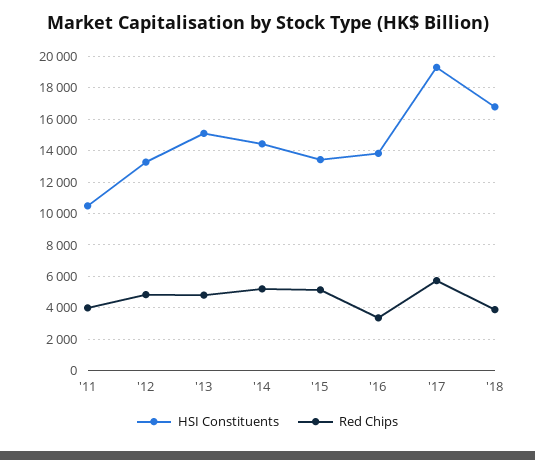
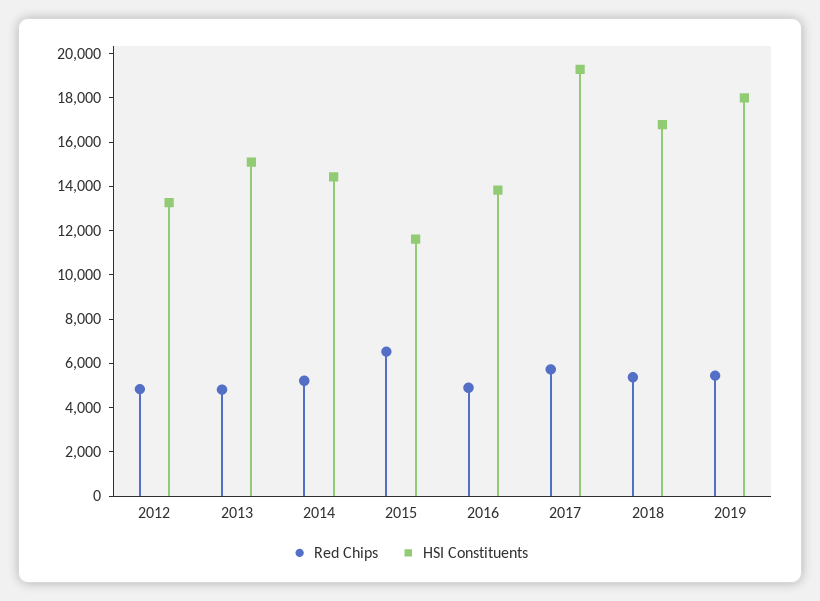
HSI Constituents, '11: 10500 -> none
Red Chips, '11: 4000 -> none
HSI Constituents, '15: 13500 -> 11500
Red Chips, '15: 5000 -> 6500
Red Chips, '16: 3500 -> 5000
Red Chips, '18: 4000 -> 5500
Red Chips, 2019: none -> 5500
HSI Constituents, 2019: none -> 18000

